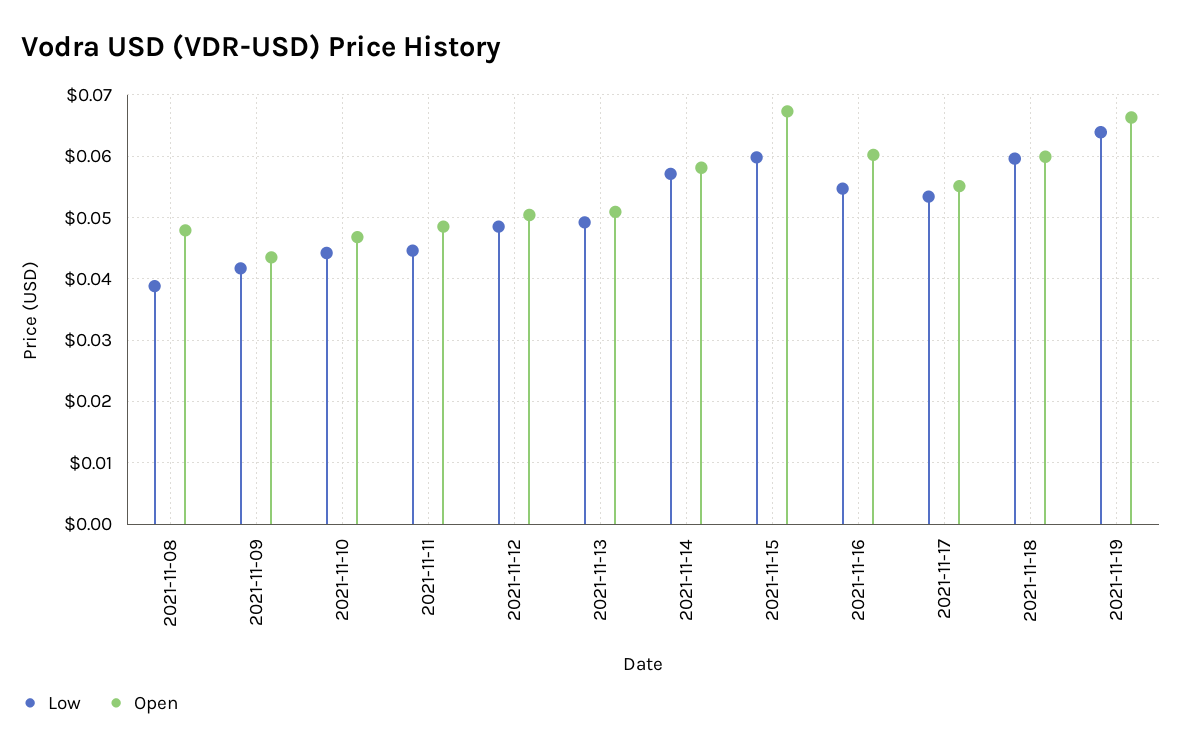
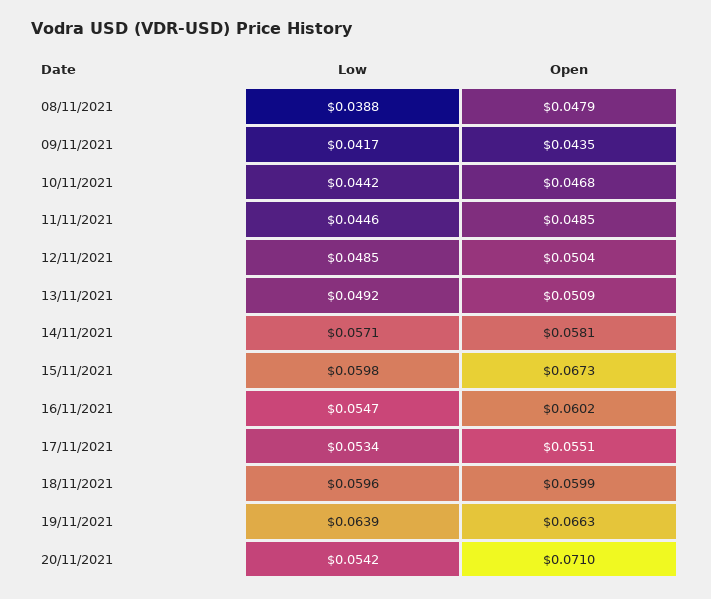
Low, 20/11/2021: none -> 0.0542
Open, 20/11/2021: none -> 0.071

